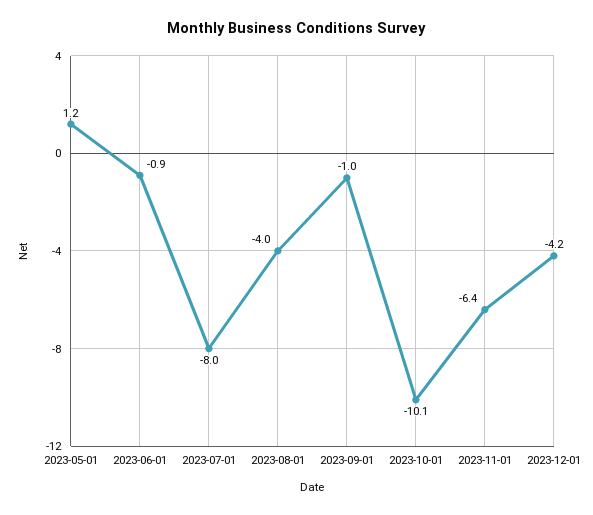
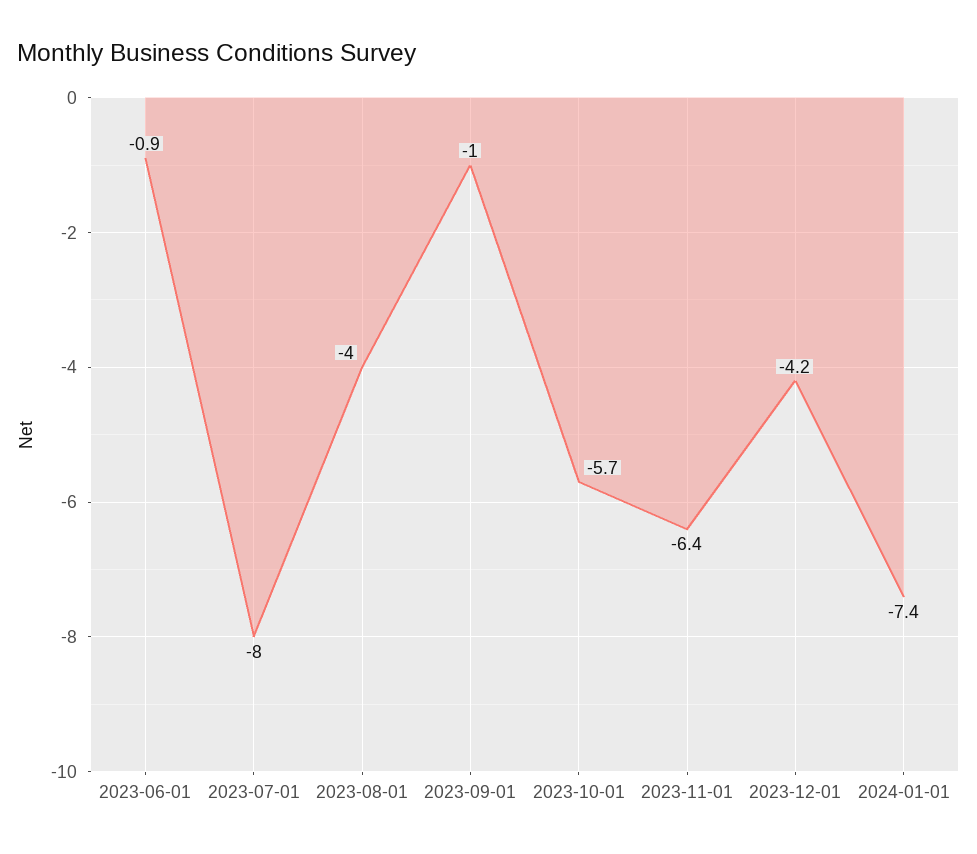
2023-05-01: 1.2 -> none
2023-10-01: -10.1 -> -5.7
2024-01-01: none -> -7.4

